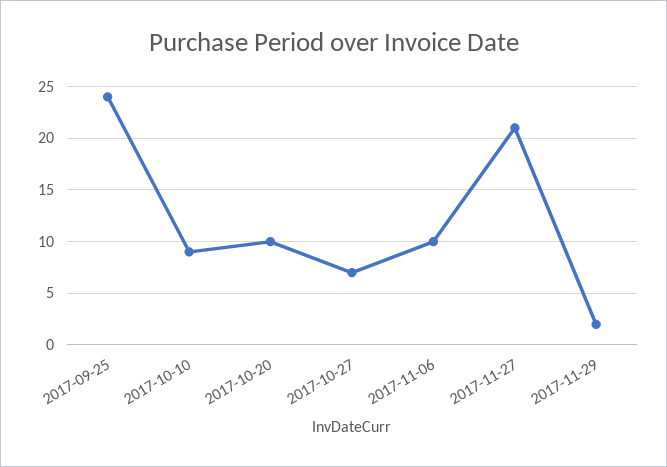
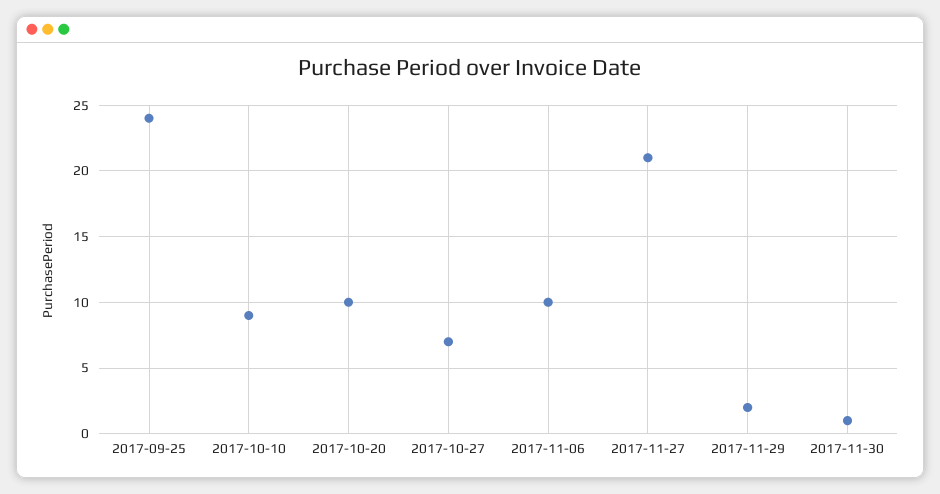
2017-11-30: none -> 1

